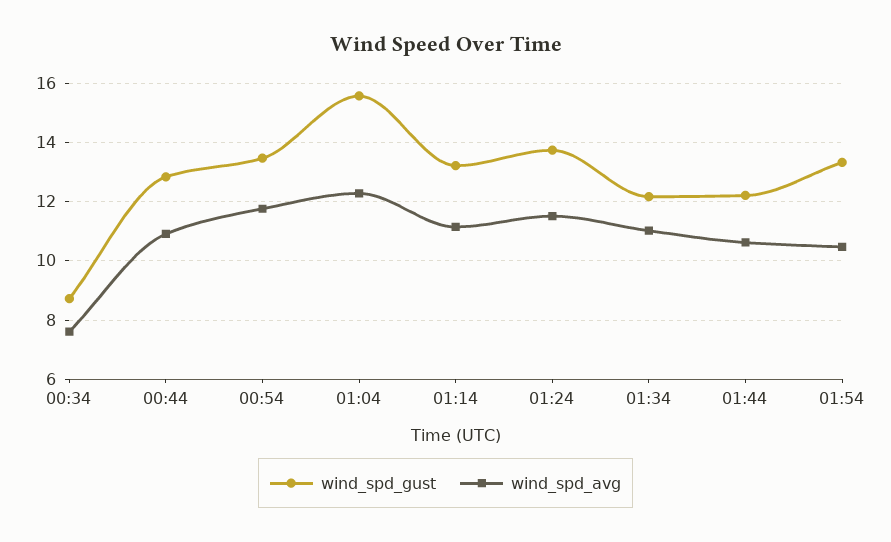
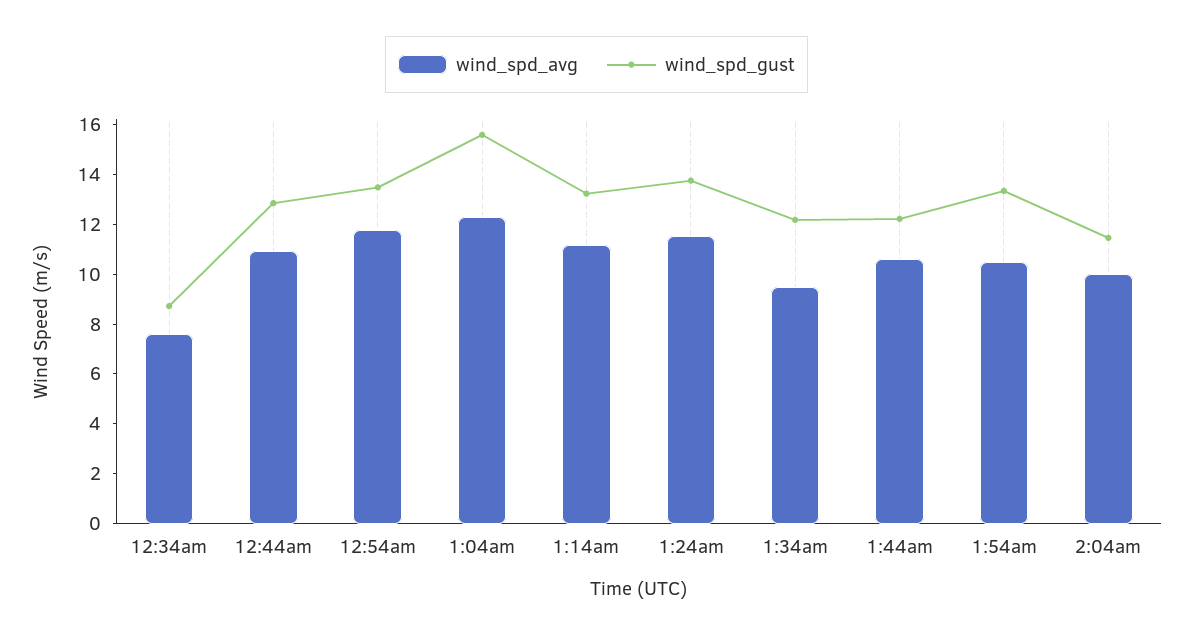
wind_spd_avg, 01:34: 11 -> 9.5
wind_spd_avg, 2:04am: none -> 10
wind_spd_gust, 2:04am: none -> 11.5

